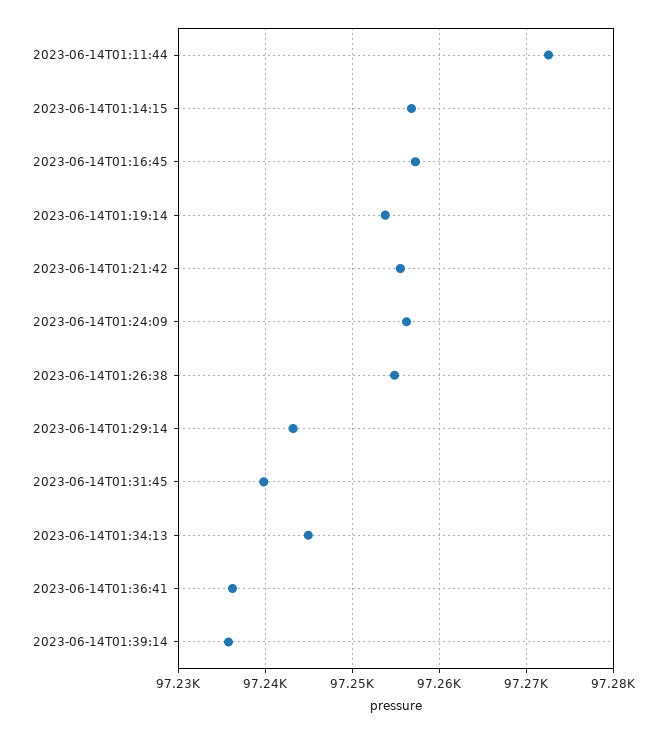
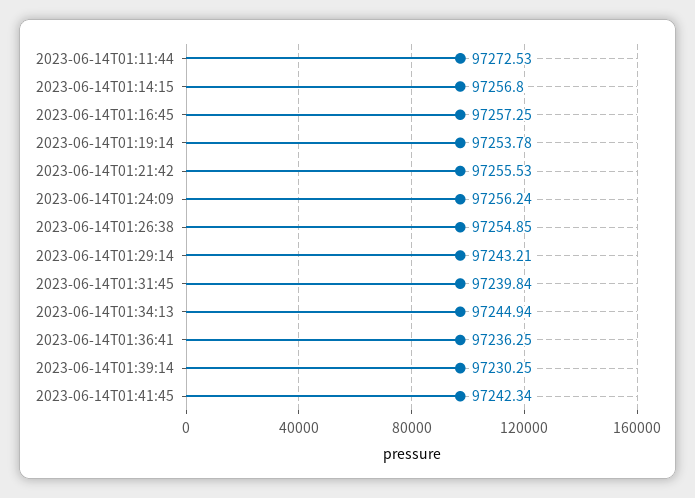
2023-06-14T01:39:14: 97236 -> 97230.25
2023-06-14T01:41:45: none -> 97242.34

